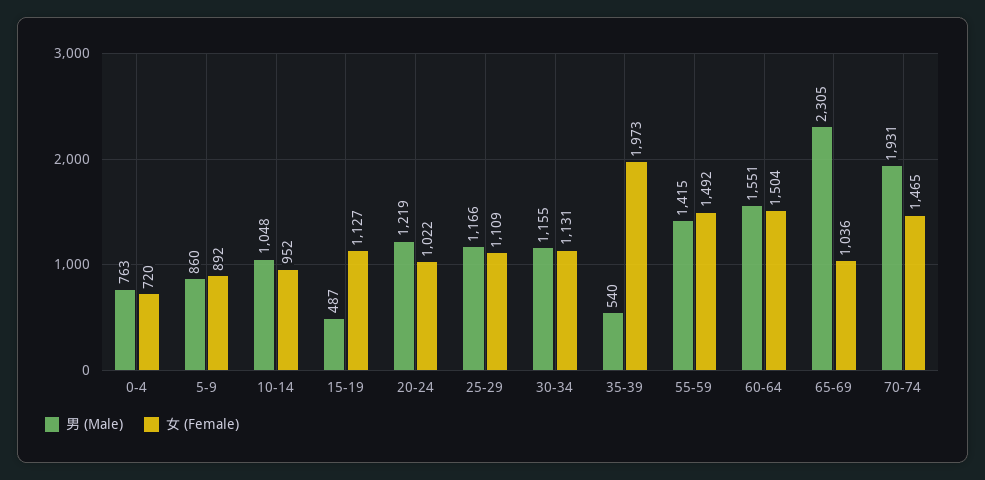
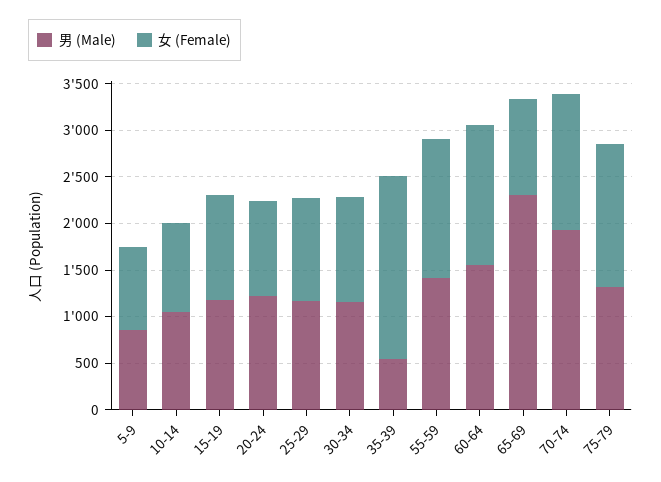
男 (Male), 0-4: 763 -> none
女 (Female), 0-4: 720 -> none
男 (Male), 15-19: 487 -> 1200
男 (Male), 75-79: none -> 1300
女 (Female), 75-79: none -> 1500

